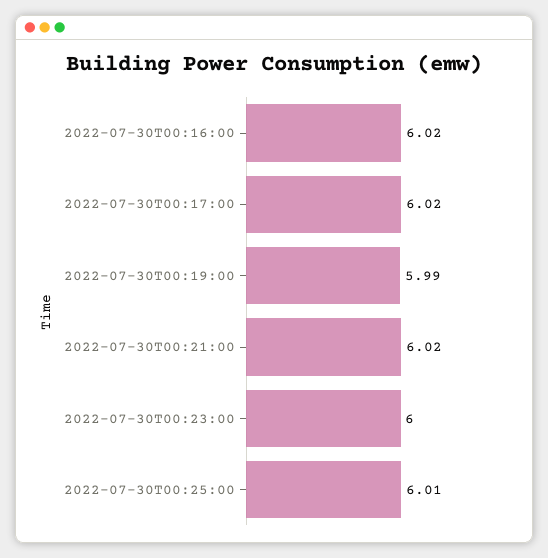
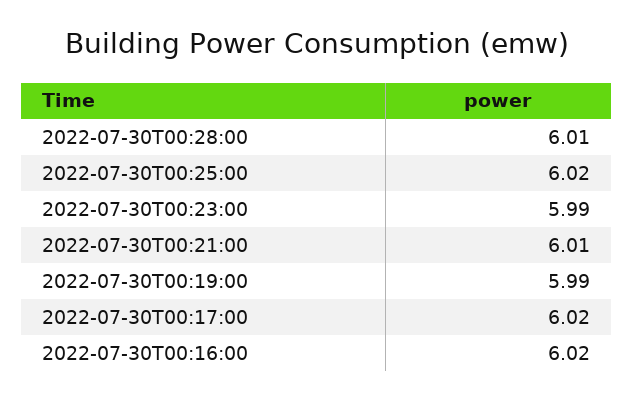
2022-07-30T00:21:00: 6.02 -> 6.01
2022-07-30T00:23:00: 6 -> 5.99
2022-07-30T00:25:00: 6.01 -> 6.02
2022-07-30T00:28:00: none -> 6.01

